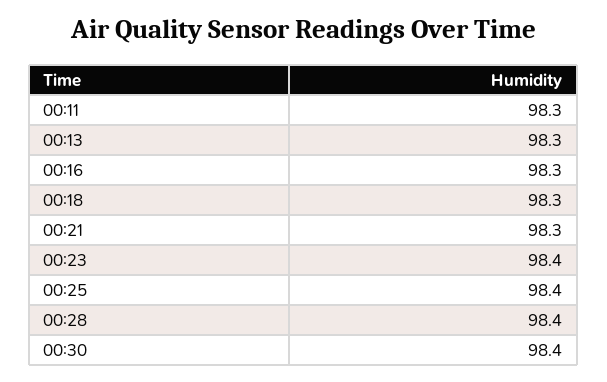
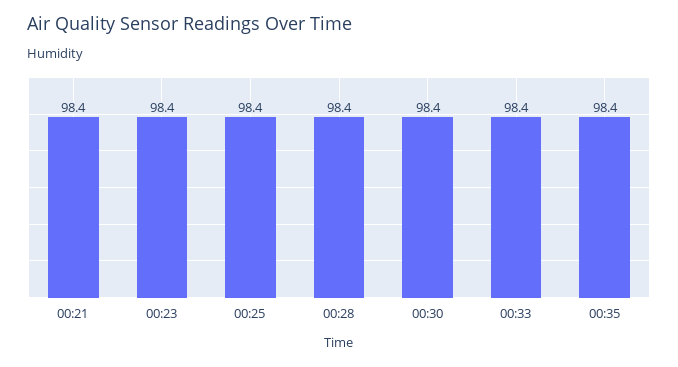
00:11: 98.3 -> none
00:13: 98.3 -> none
00:16: 98.3 -> none
00:18: 98.3 -> none
00:21: 98.3 -> 98.4
00:33: none -> 98.4
00:35: none -> 98.4

